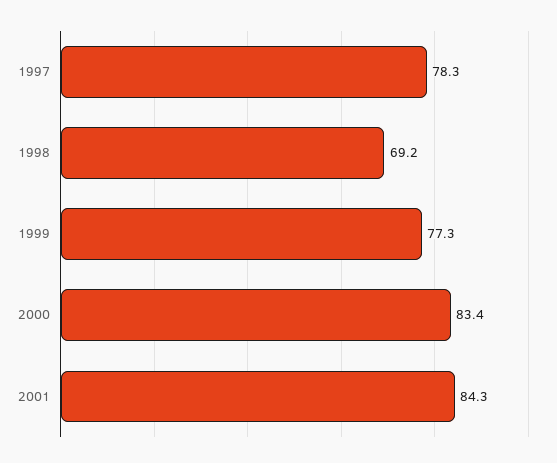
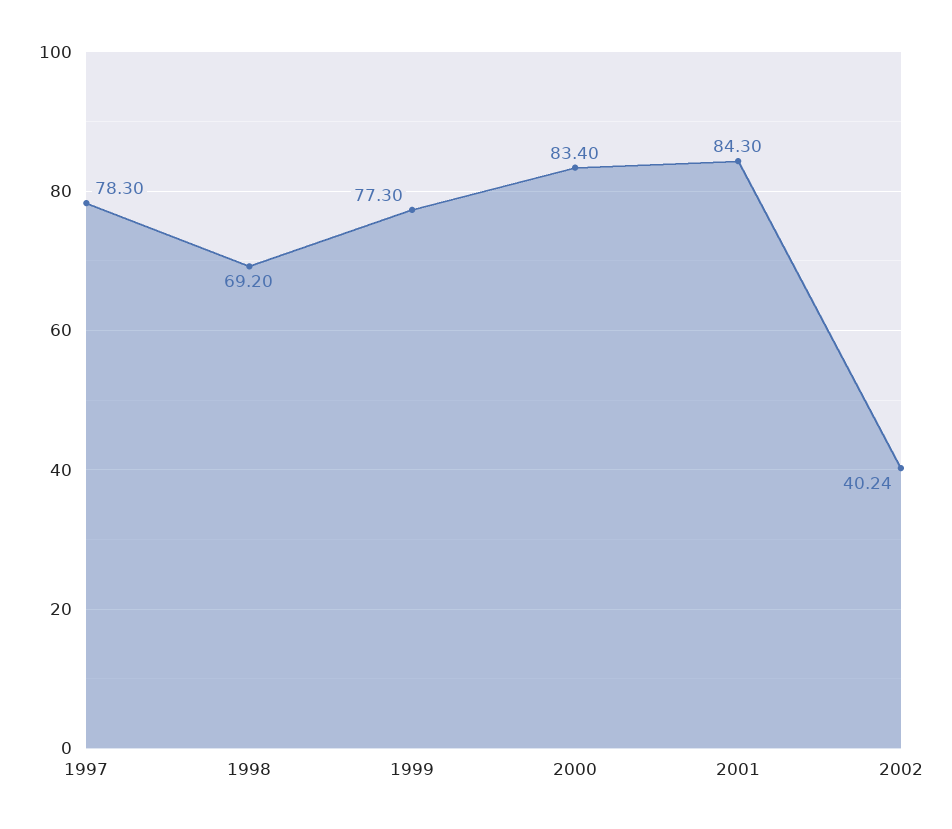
2002: none -> 40.24

